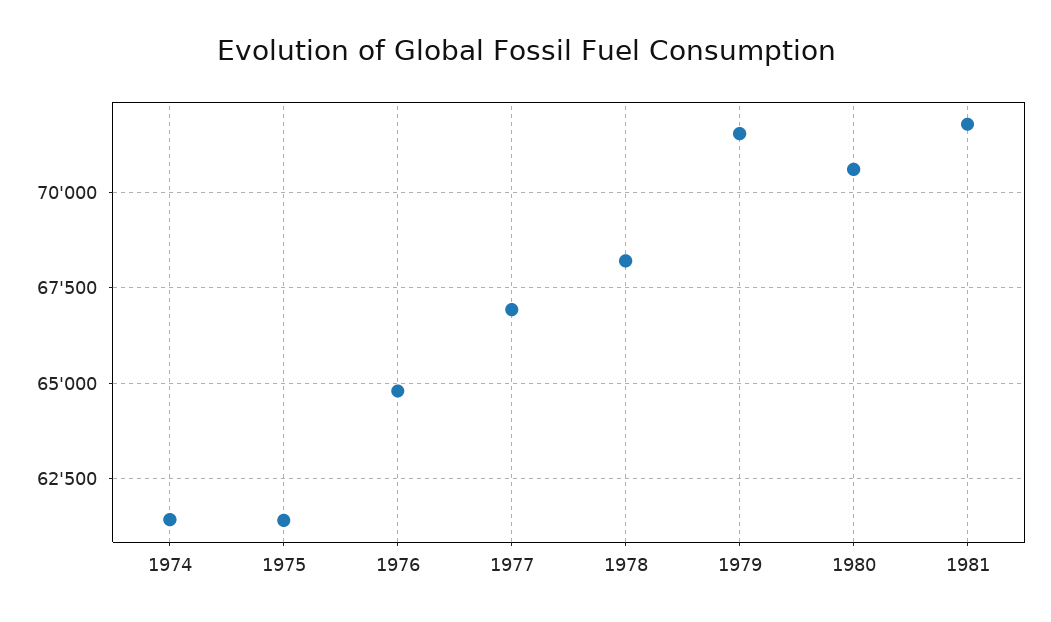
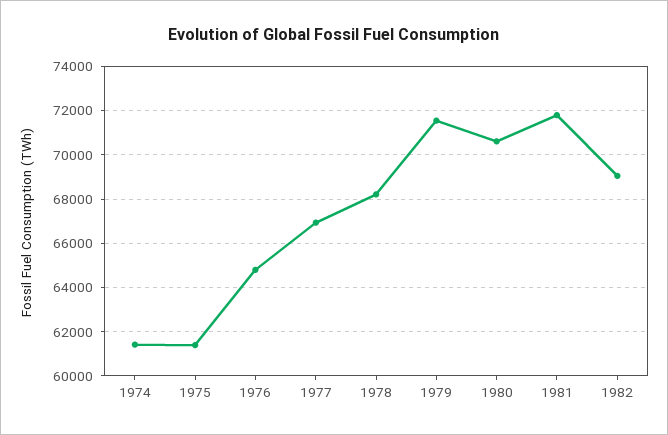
1982: none -> 69000

